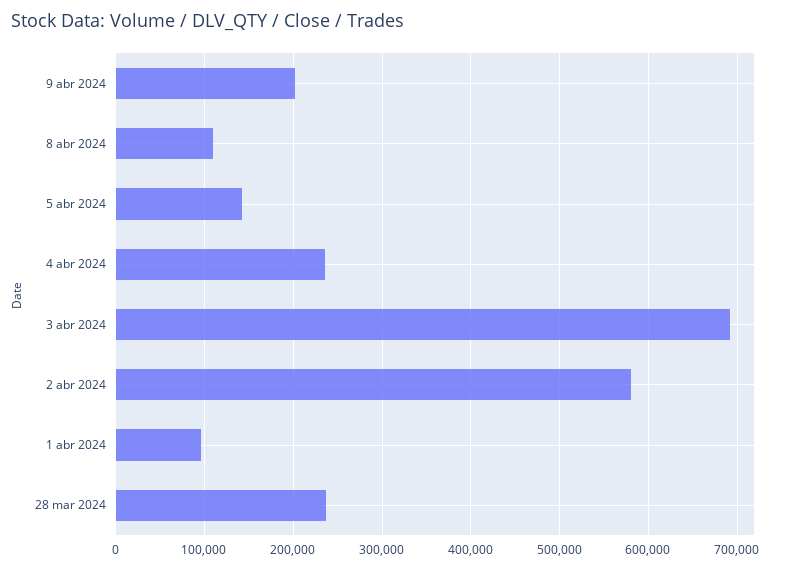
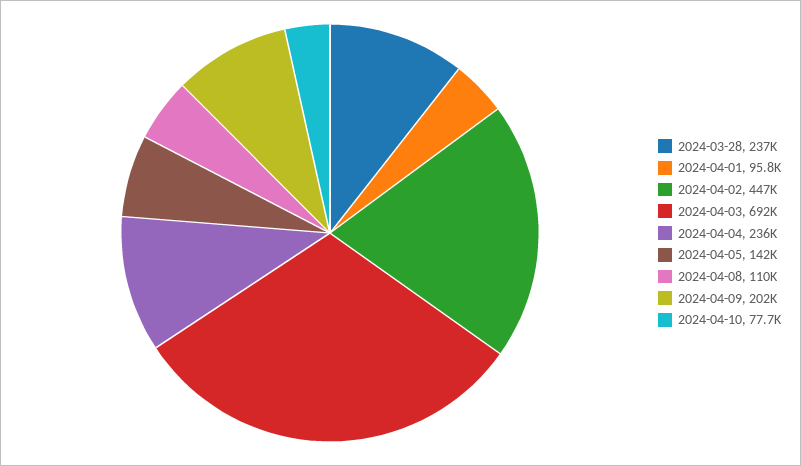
2 abr 2024: 580000 -> 447000
2024-04-10: none -> 77700

